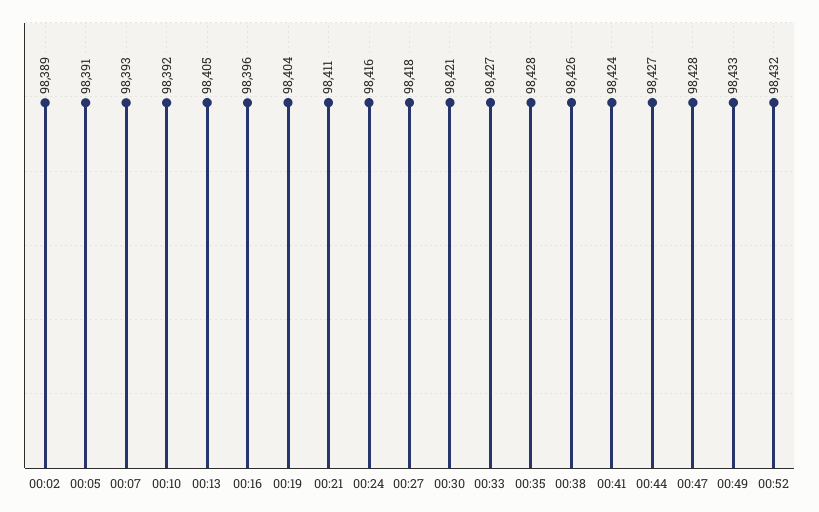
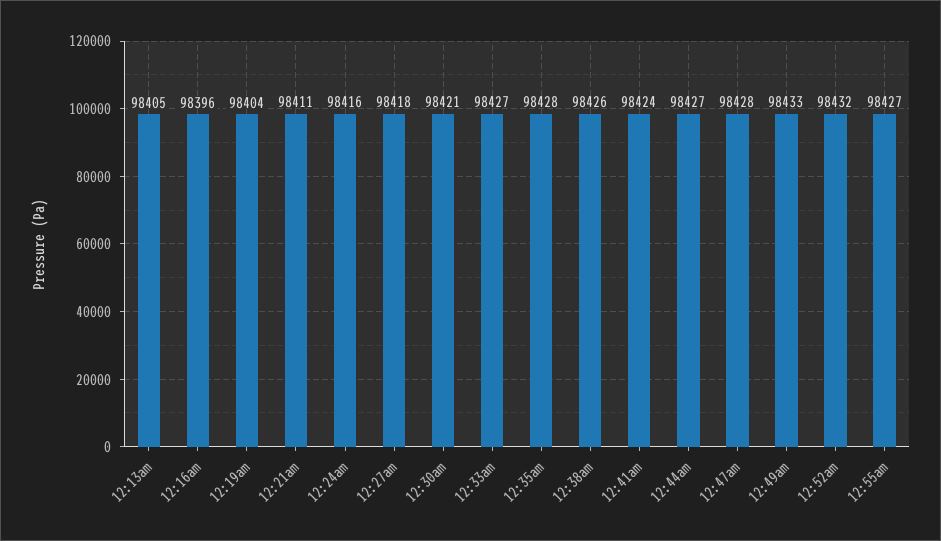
00:02: 98389 -> none
00:05: 98391 -> none
00:07: 98393 -> none
00:10: 98392 -> none
12:55am: none -> 98427

